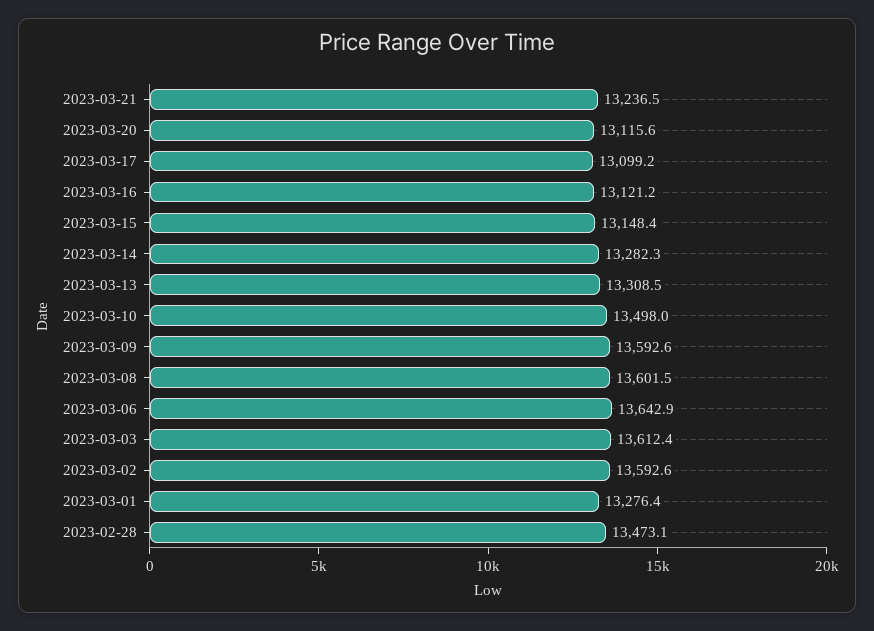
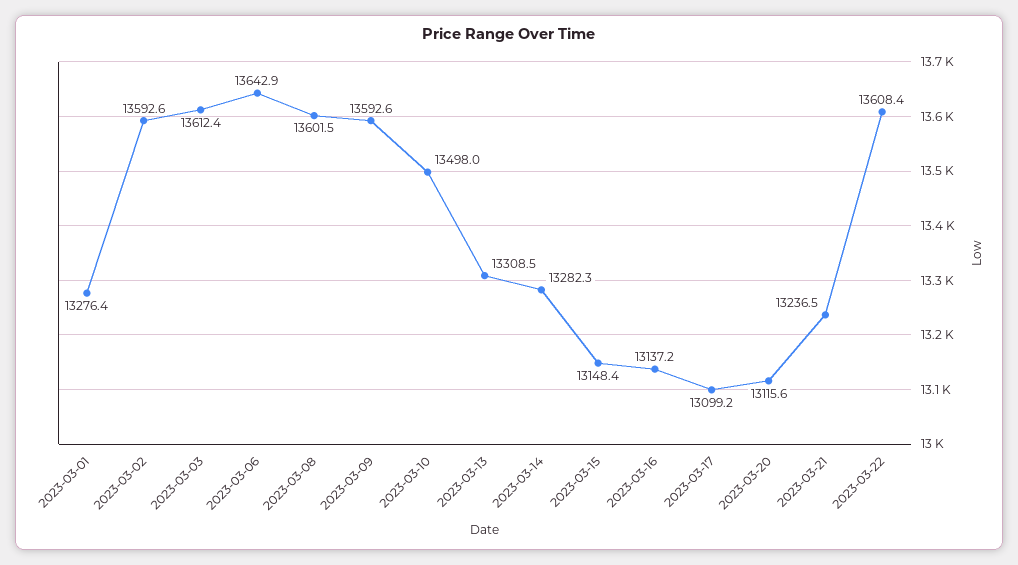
2023-03-16: 13121.2 -> 13137.2
2023-02-28: 13473.1 -> none
2023-03-22: none -> 13608.4

